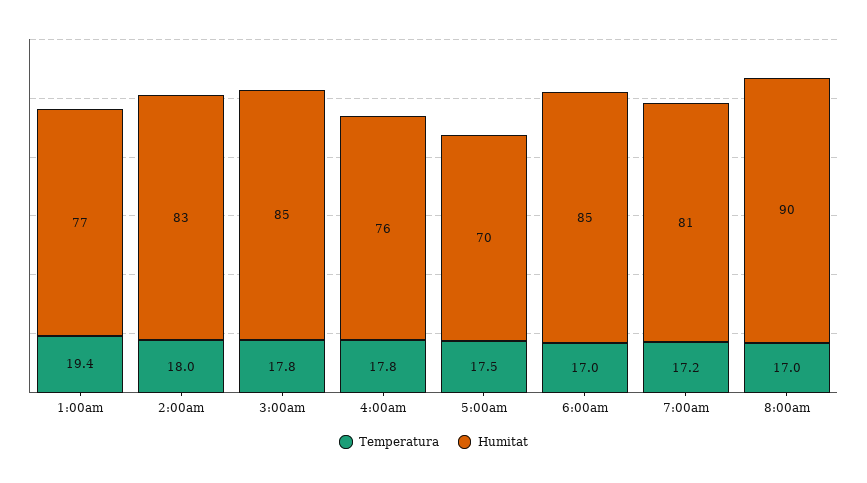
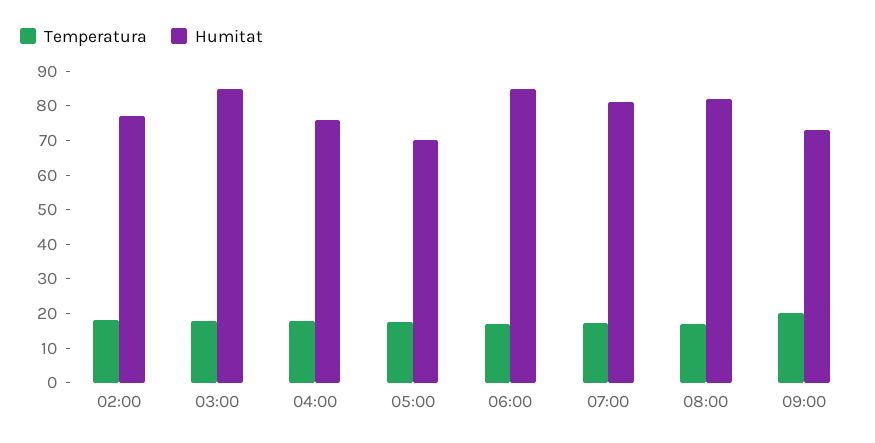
Temperatura, 1:00am: 19.4 -> none
Humitat, 1:00am: 77 -> none
Humitat, 2:00am: 83 -> 77.5
Humitat, 8:00am: 90 -> 82.5
Temperatura, 09:00: none -> 20
Humitat, 09:00: none -> 72.5

